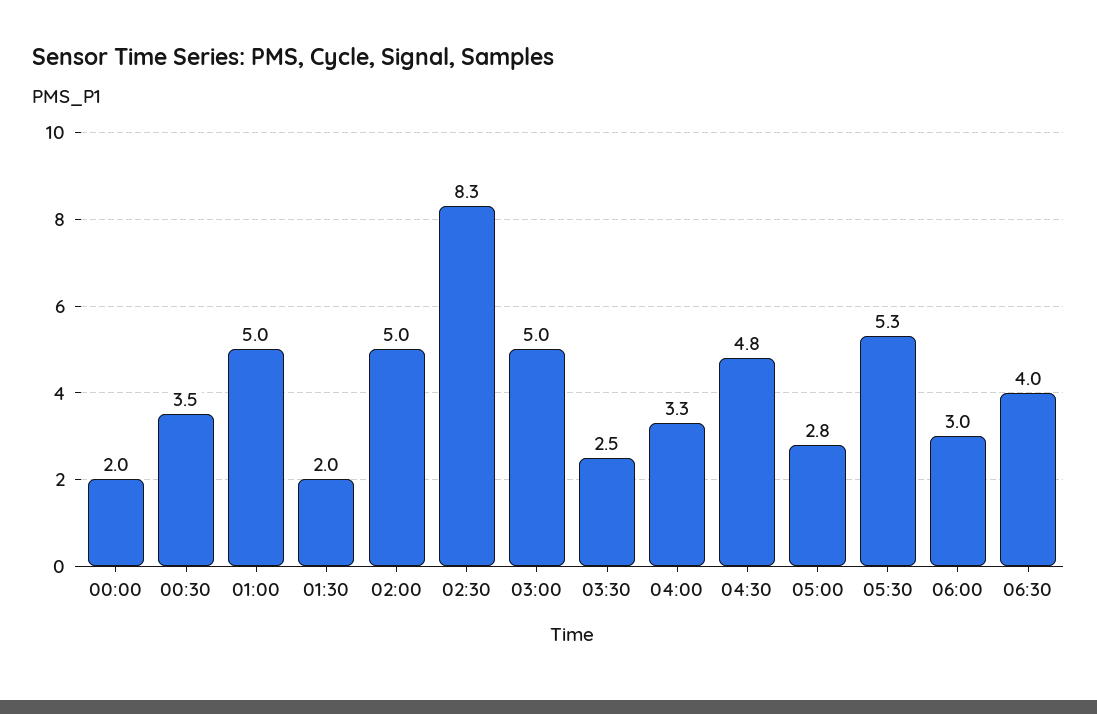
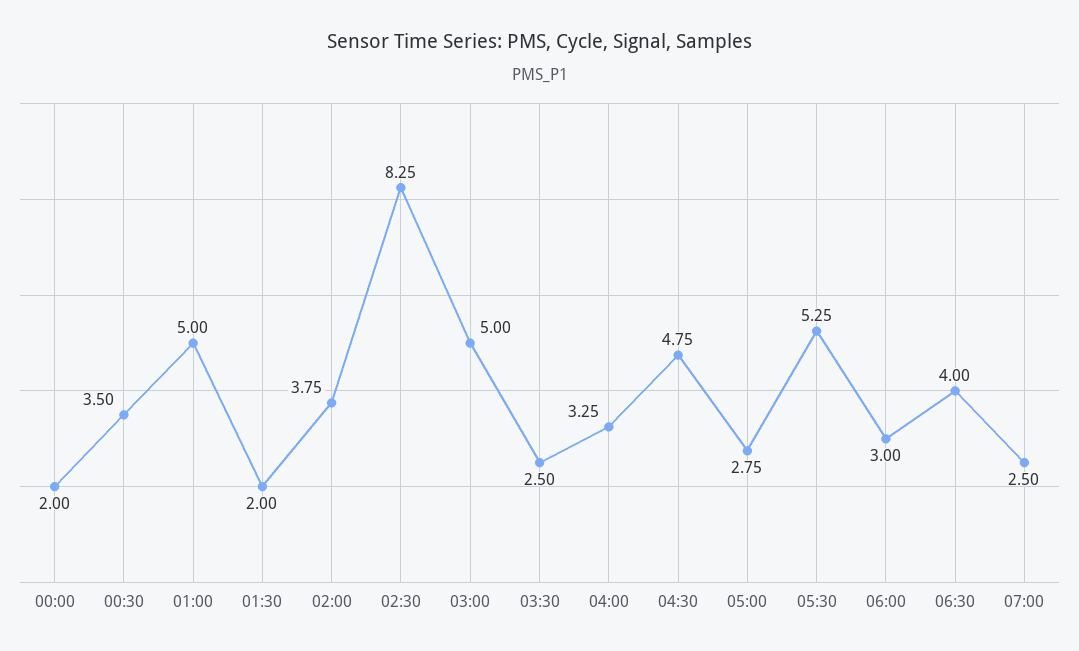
02:00: 5 -> 3.75
07:00: none -> 2.5

